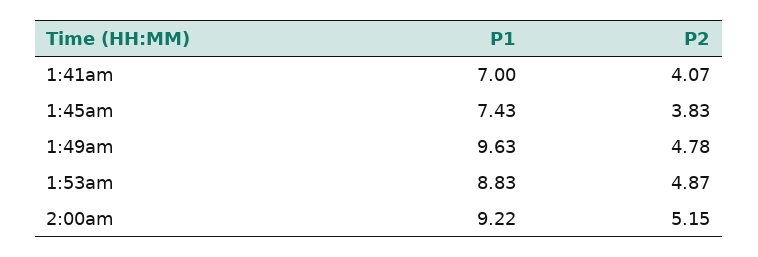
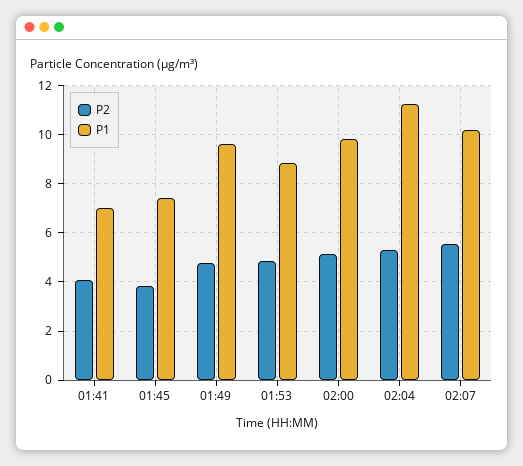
P1, 2:00am: 9.22 -> 9.75
P2, 02:04: none -> 5.25
P1, 02:04: none -> 11.25
P2, 02:07: none -> 5.5
P1, 02:07: none -> 10.25

